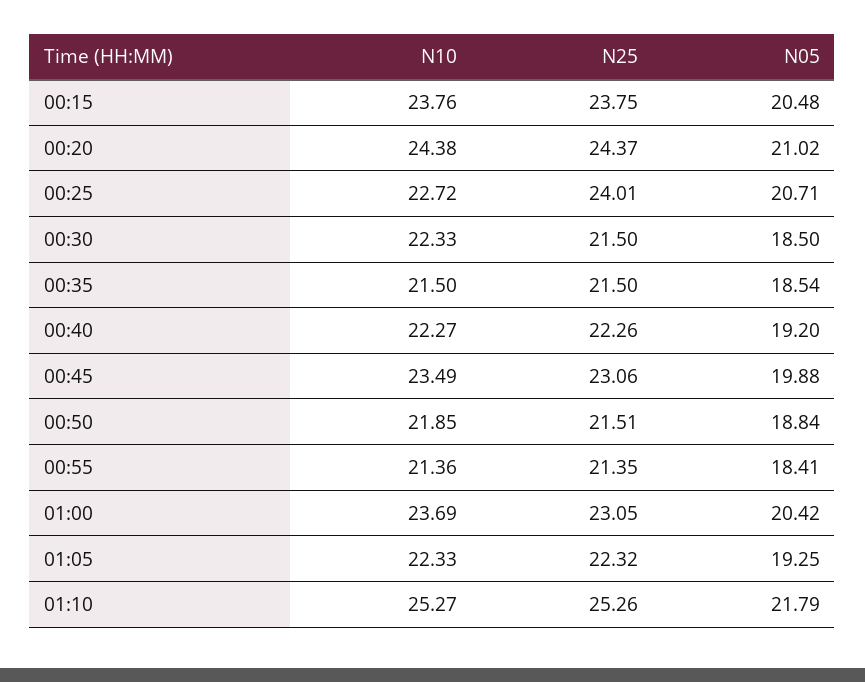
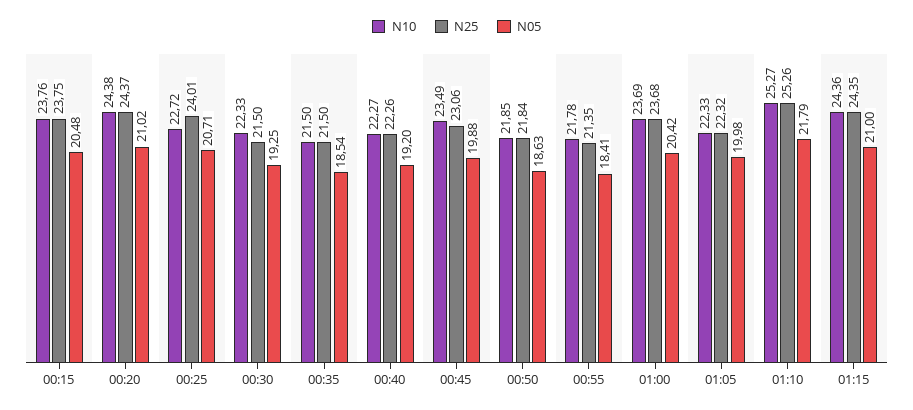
N05, 00:30: 18.5 -> 19.25
N25, 00:50: 21.51 -> 21.84
N05, 00:50: 18.84 -> 18.63
N10, 00:55: 21.36 -> 21.78
N25, 01:00: 23.05 -> 23.68
N05, 01:05: 19.25 -> 19.98
N10, 01:15: none -> 24.36
N25, 01:15: none -> 24.35
N05, 01:15: none -> 21

